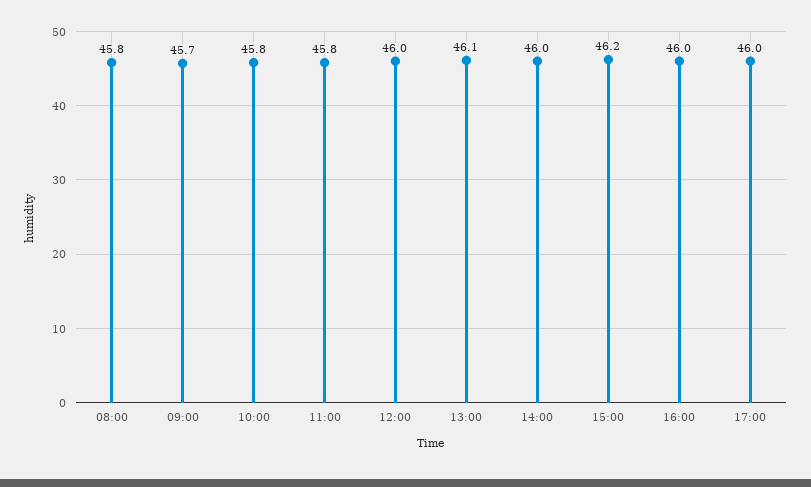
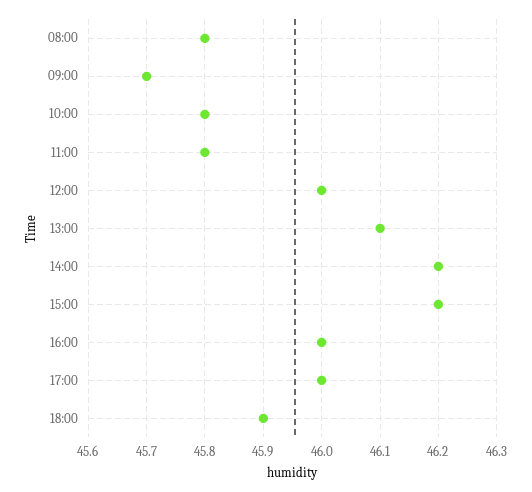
14:00: 46 -> 46.2
18:00: none -> 45.9

